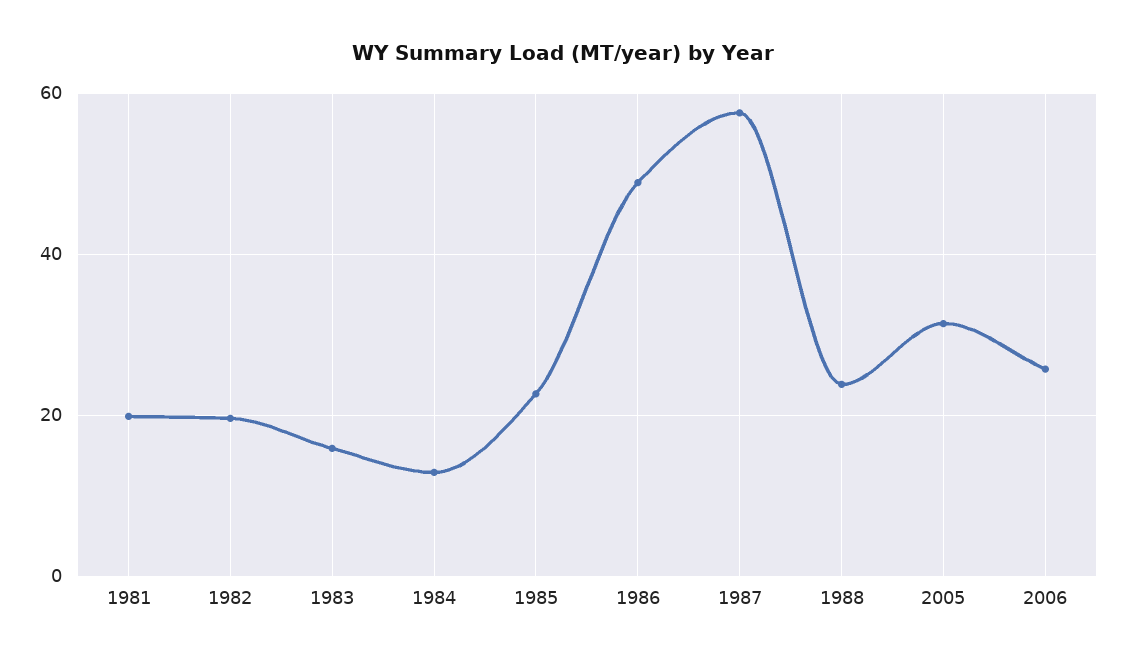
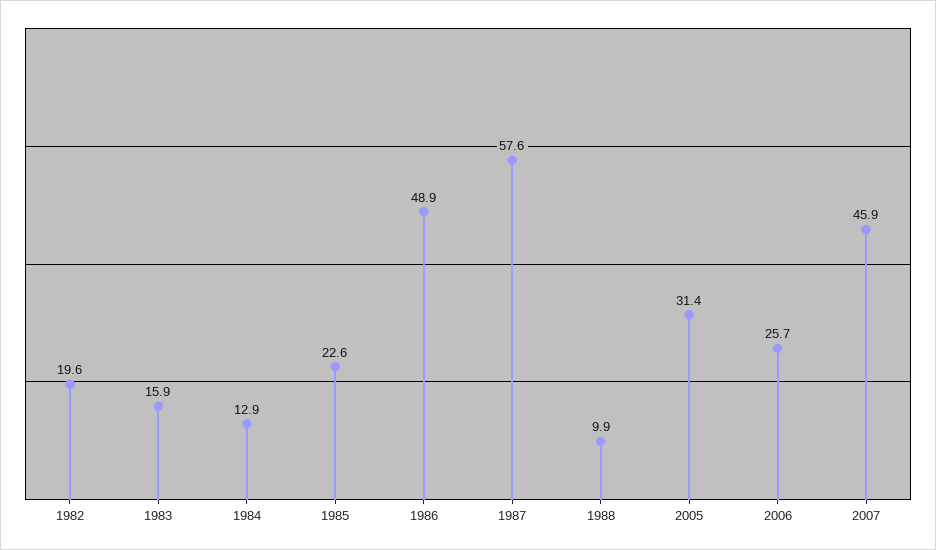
1981: 20 -> none
1988: 24 -> 9.9
2007: none -> 45.9

